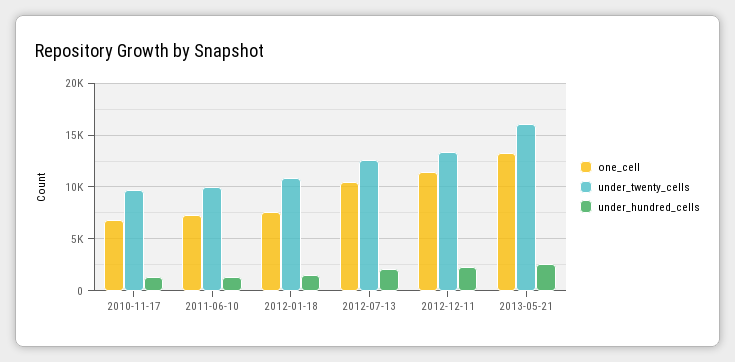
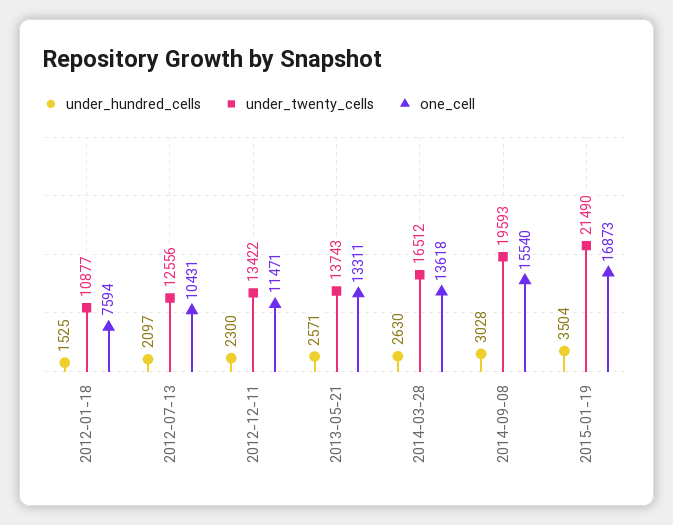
one_cell, 2010-11-17: 7000 -> none
under_twenty_cells, 2010-11-17: 10000 -> none
under_hundred_cells, 2010-11-17: 1000 -> none
one_cell, 2011-06-10: 7000 -> none
under_twenty_cells, 2011-06-10: 10000 -> none
under_hundred_cells, 2011-06-10: 1000 -> none
under_twenty_cells, 2013-05-21: 16000 -> 13743
under_hundred_cells, 2014-03-28: none -> 2630
under_twenty_cells, 2014-03-28: none -> 16512
one_cell, 2014-03-28: none -> 13618
under_hundred_cells, 2014-09-08: none -> 3028
under_twenty_cells, 2014-09-08: none -> 19593
one_cell, 2014-09-08: none -> 15540
under_hundred_cells, 2015-01-19: none -> 3504
under_twenty_cells, 2015-01-19: none -> 21490
one_cell, 2015-01-19: none -> 16873

